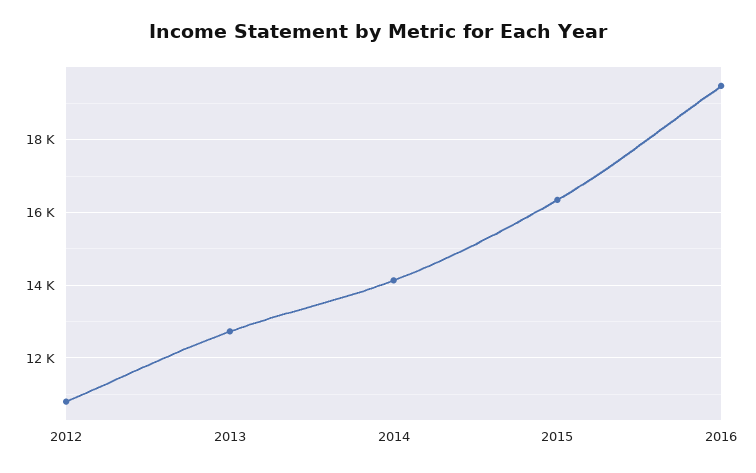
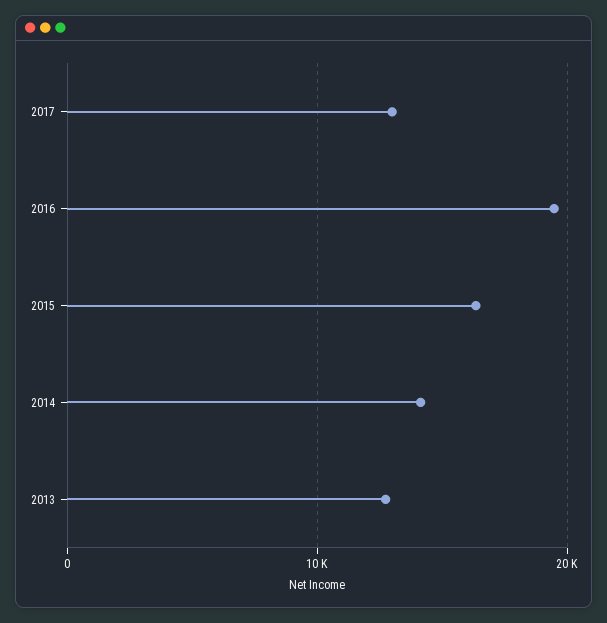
2012: 10800 -> none
2017: none -> 13000

